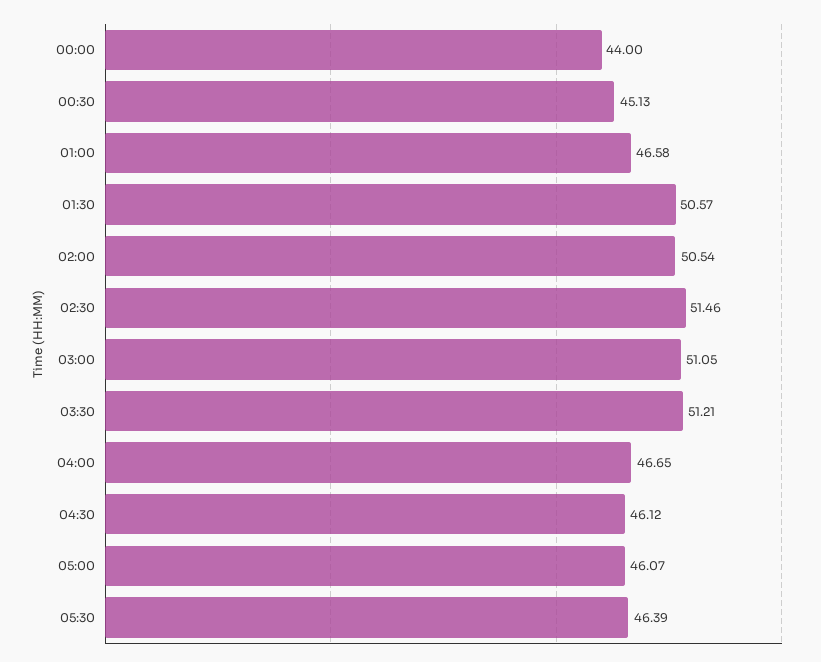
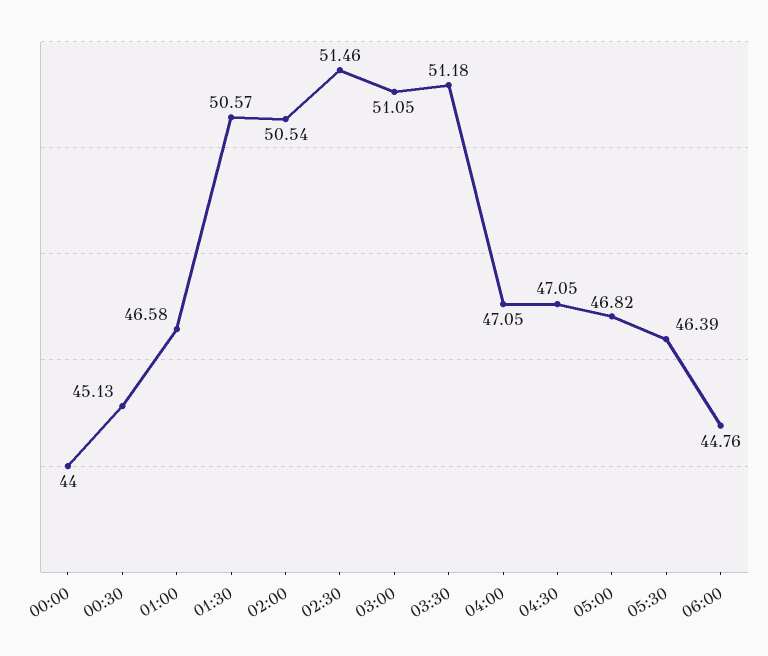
03:30: 51.21 -> 51.18
04:00: 46.65 -> 47.05
04:30: 46.12 -> 47.05
05:00: 46.07 -> 46.82
06:00: none -> 44.76

